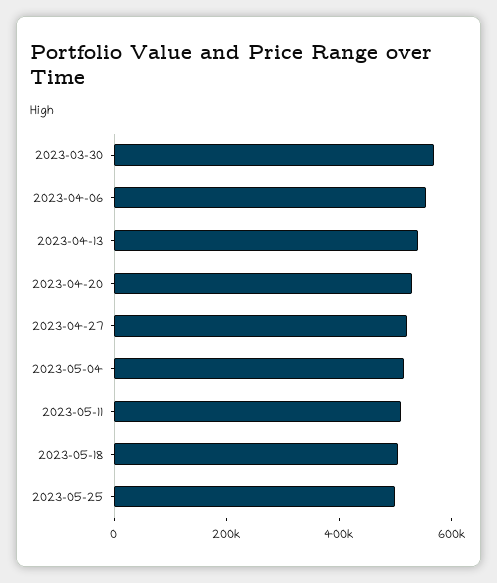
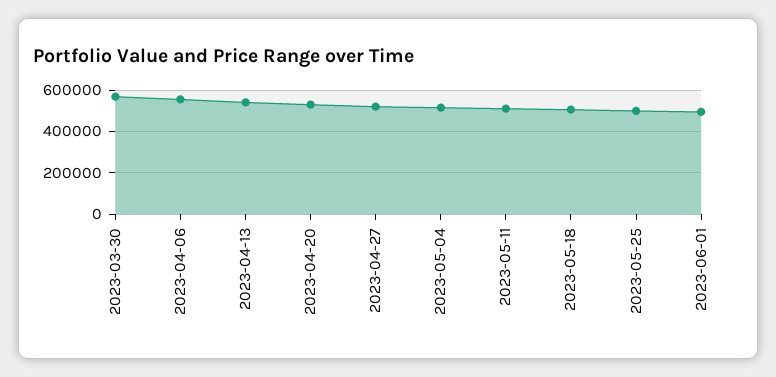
2023-06-01: none -> 500000

